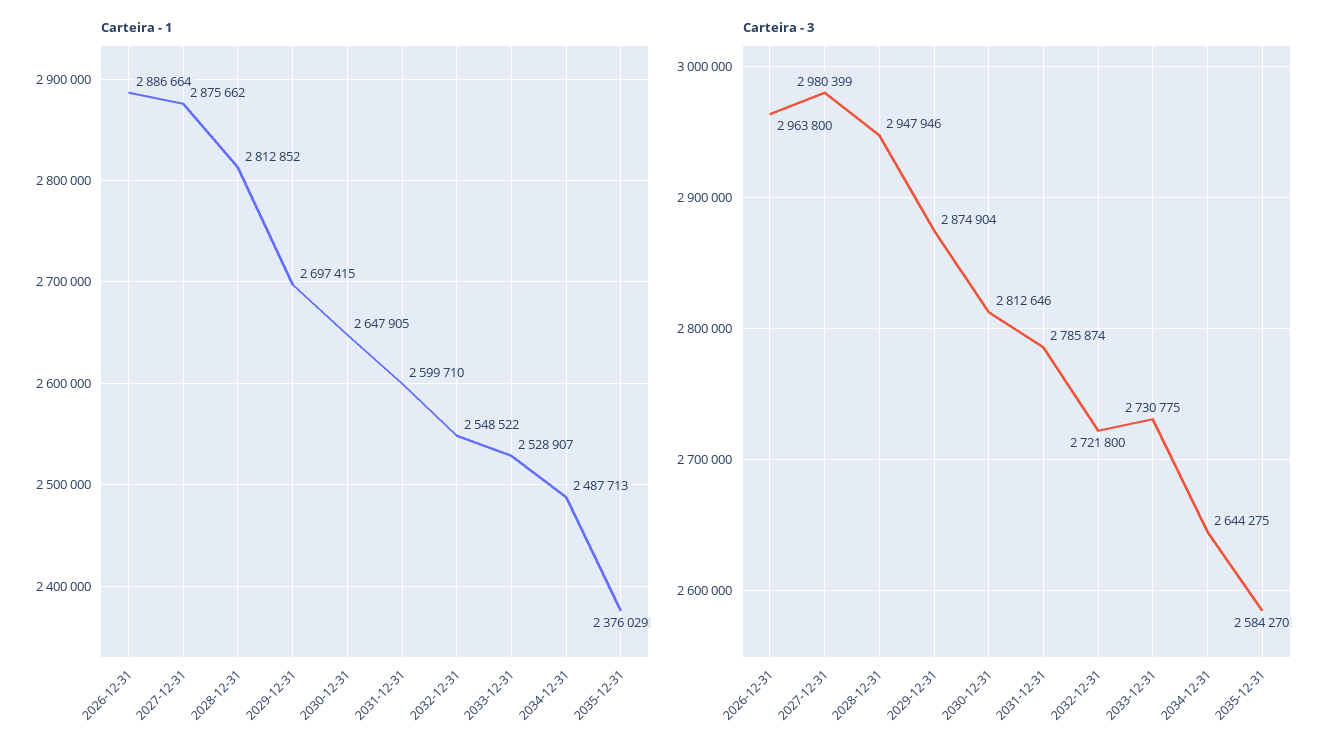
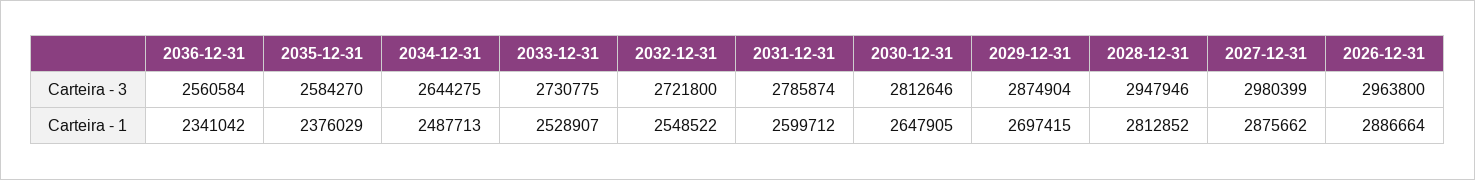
Carteira - 1, 2031-12-31: 2599710 -> 2599712
Carteira - 3, 2036-12-31: none -> 2560584
Carteira - 1, 2036-12-31: none -> 2341042

